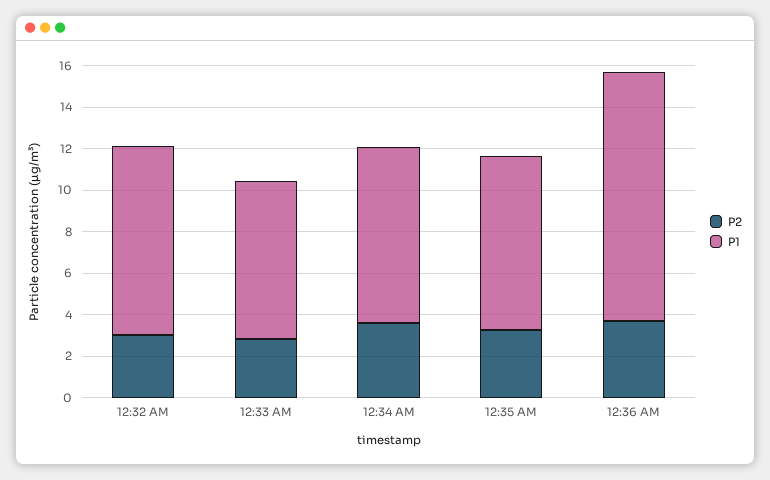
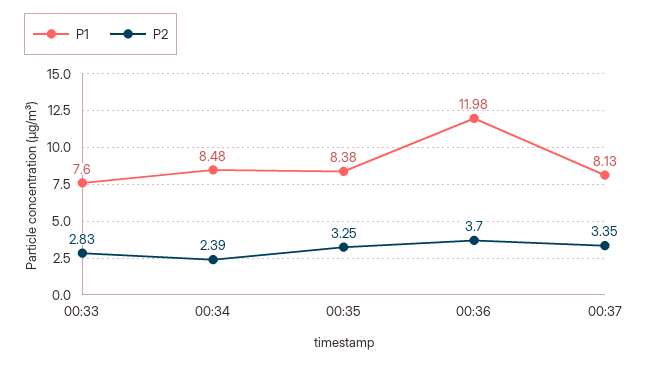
P2, 12:32 AM: 3 -> none
P1, 12:32 AM: 9 -> none
P2, 12:34 AM: 3.5 -> 2.39
P1, 00:37: none -> 8.13
P2, 00:37: none -> 3.35

